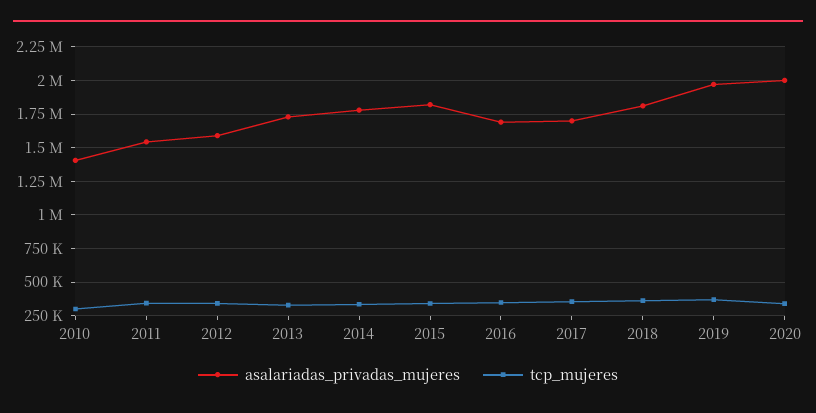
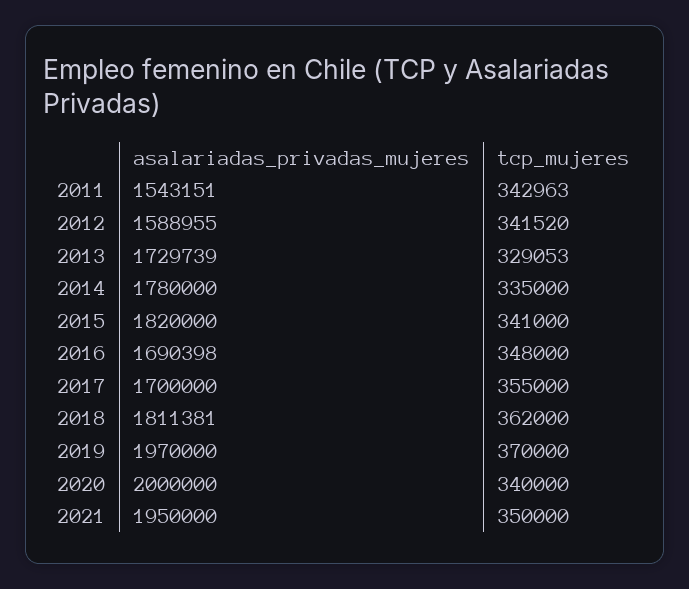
asalariadas_privadas_mujeres, 2010: 1400000 -> none
tcp_mujeres, 2010: 300000 -> none
asalariadas_privadas_mujeres, 2021: none -> 1950000
tcp_mujeres, 2021: none -> 350000

